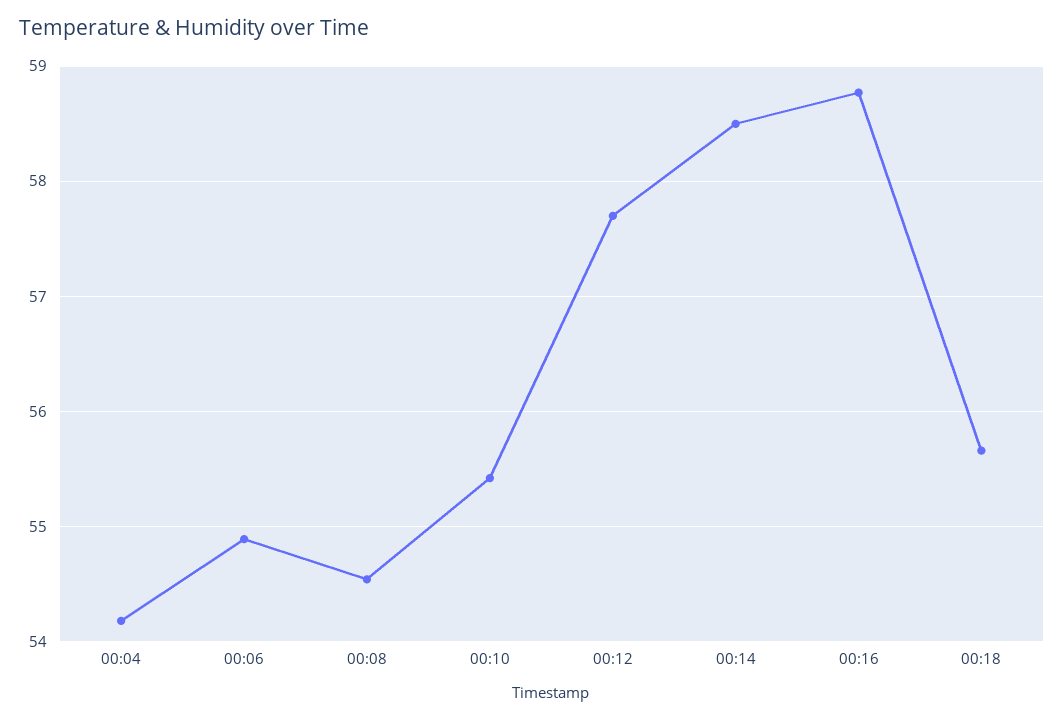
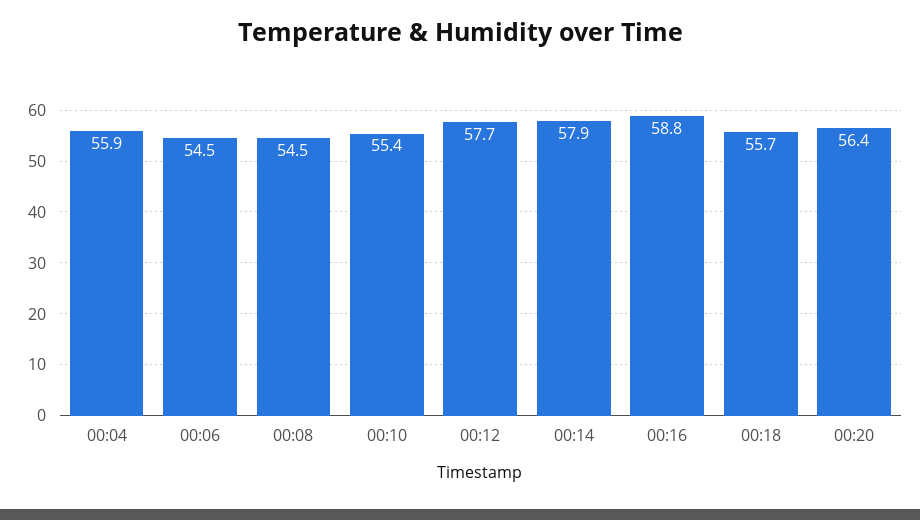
00:04: 54.2 -> 55.9
00:06: 54.9 -> 54.5
00:14: 58.5 -> 57.9
00:20: none -> 56.4

